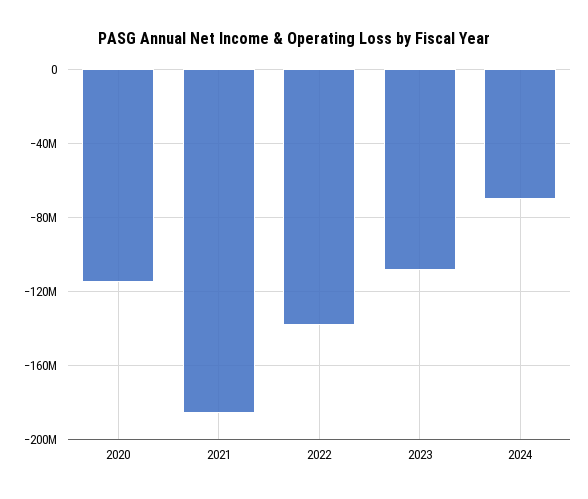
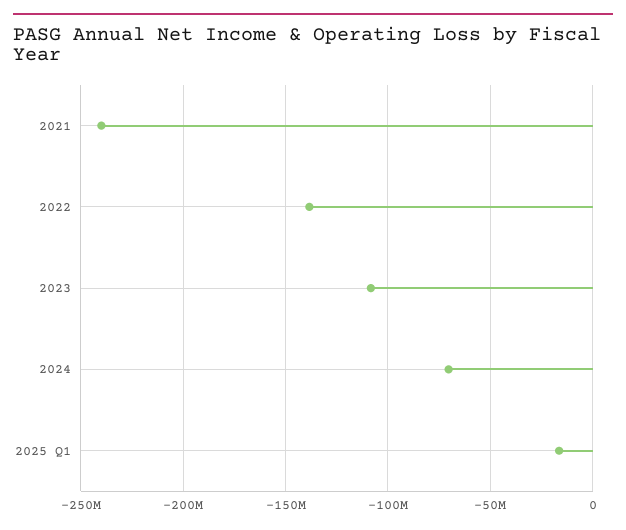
2020: -115000000 -> none
2021: -185000000 -> -240000000
2025 Q1: none -> -15000000

